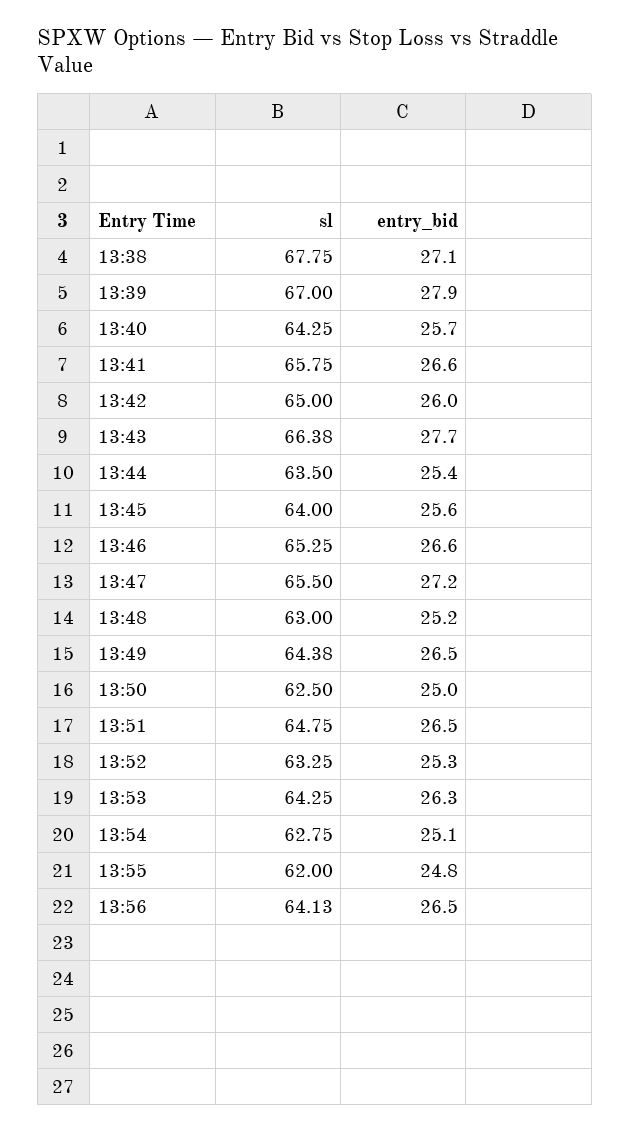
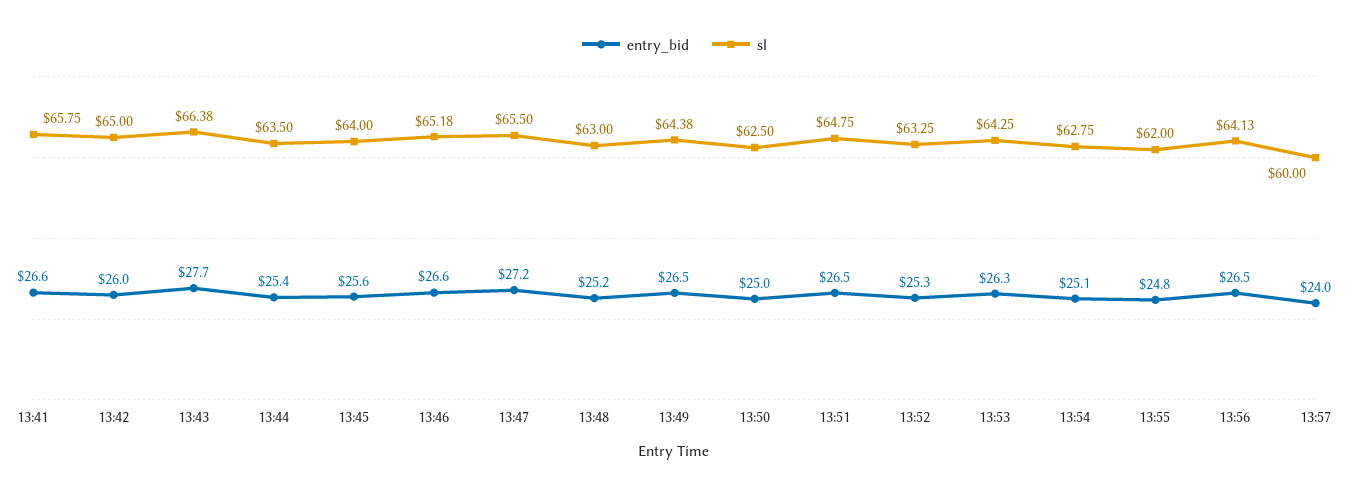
sl, 13:38: 67.75 -> none
entry_bid, 13:38: 27.1 -> none
sl, 13:39: 67 -> none
entry_bid, 13:39: 27.9 -> none
sl, 13:40: 64.25 -> none
entry_bid, 13:40: 25.7 -> none
sl, 13:46: 65.25 -> 65.18
entry_bid, 13:57: none -> 24
sl, 13:57: none -> 60

